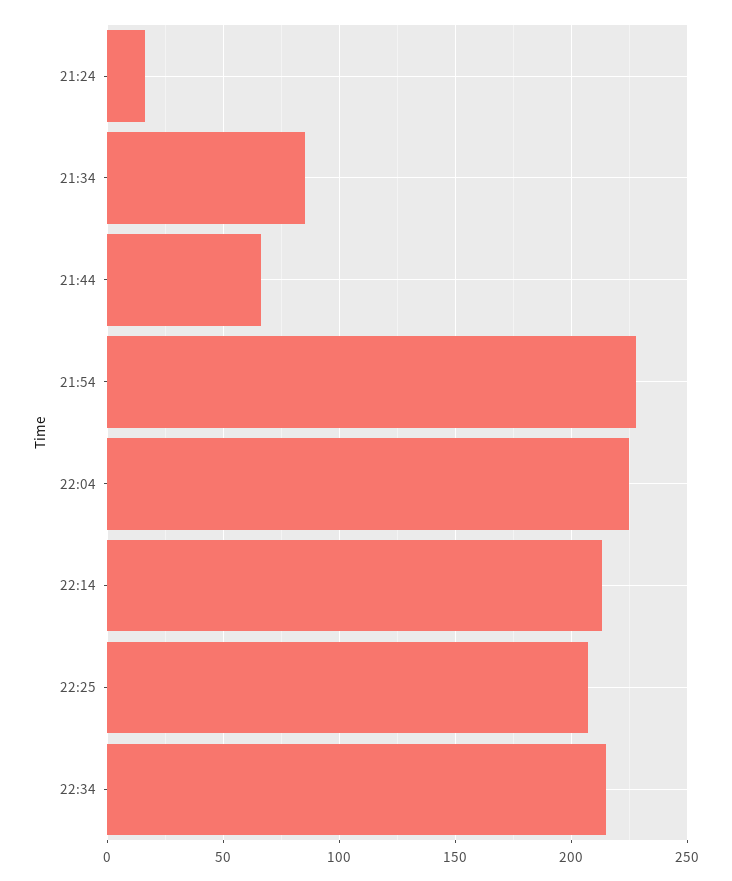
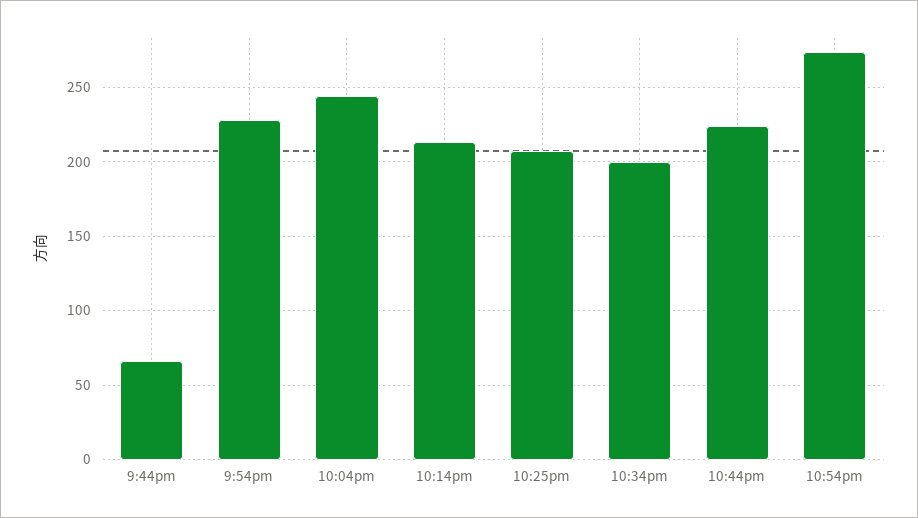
21:24: 15 -> none
21:34: 85 -> none
22:04: 225 -> 245
22:34: 215 -> 200
10:44pm: none -> 225
10:54pm: none -> 275

